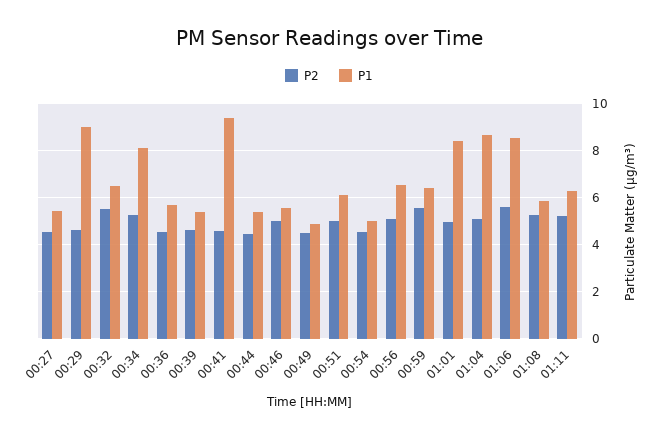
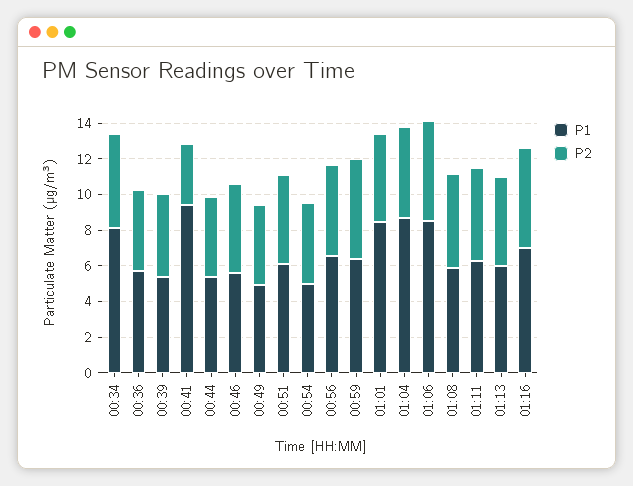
P2, 00:27: 4.5 -> none
P1, 00:27: 5.5 -> none
P2, 00:29: 4.5 -> none
P1, 00:29: 9 -> none
P2, 00:32: 5.5 -> none
P1, 00:32: 6.5 -> none
P2, 00:41: 4.5 -> 3.5
P1, 01:13: none -> 6
P2, 01:13: none -> 5
P1, 01:16: none -> 7
P2, 01:16: none -> 5.5

